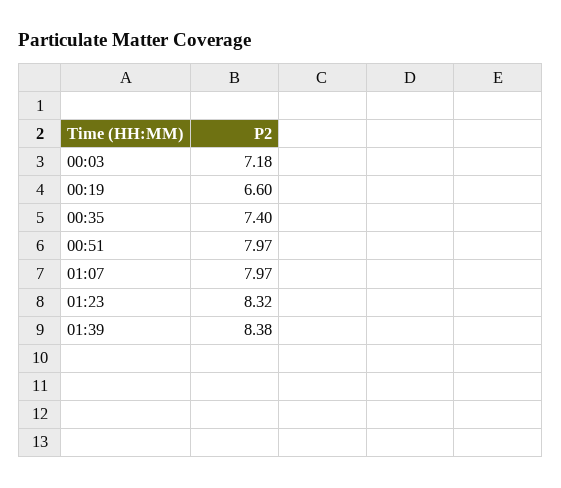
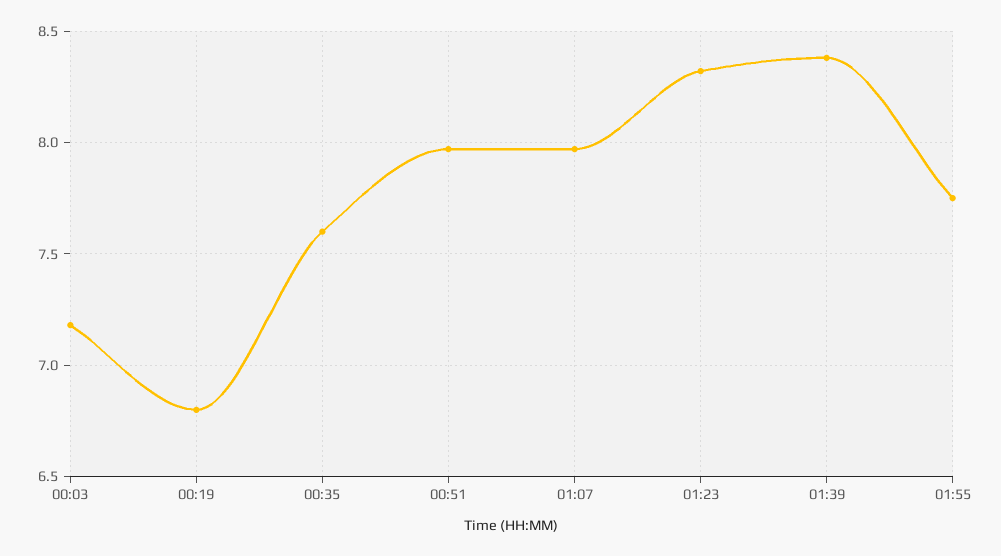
00:19: 6.6 -> 6.8
00:35: 7.4 -> 7.6
01:55: none -> 7.75

